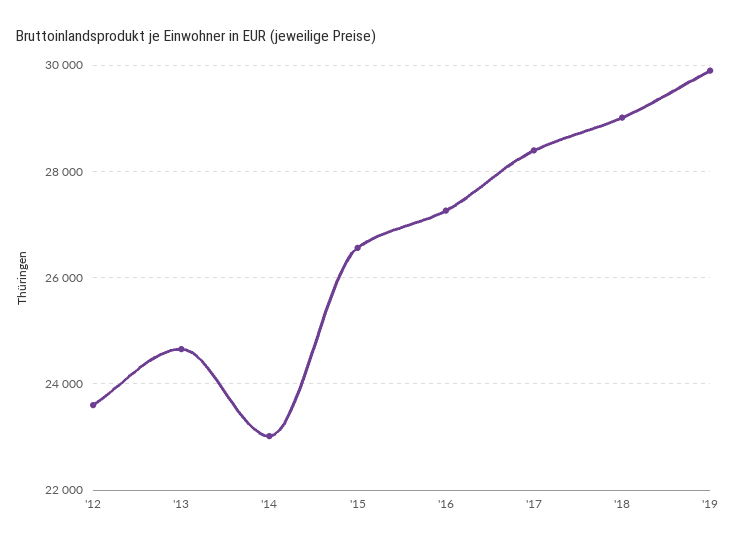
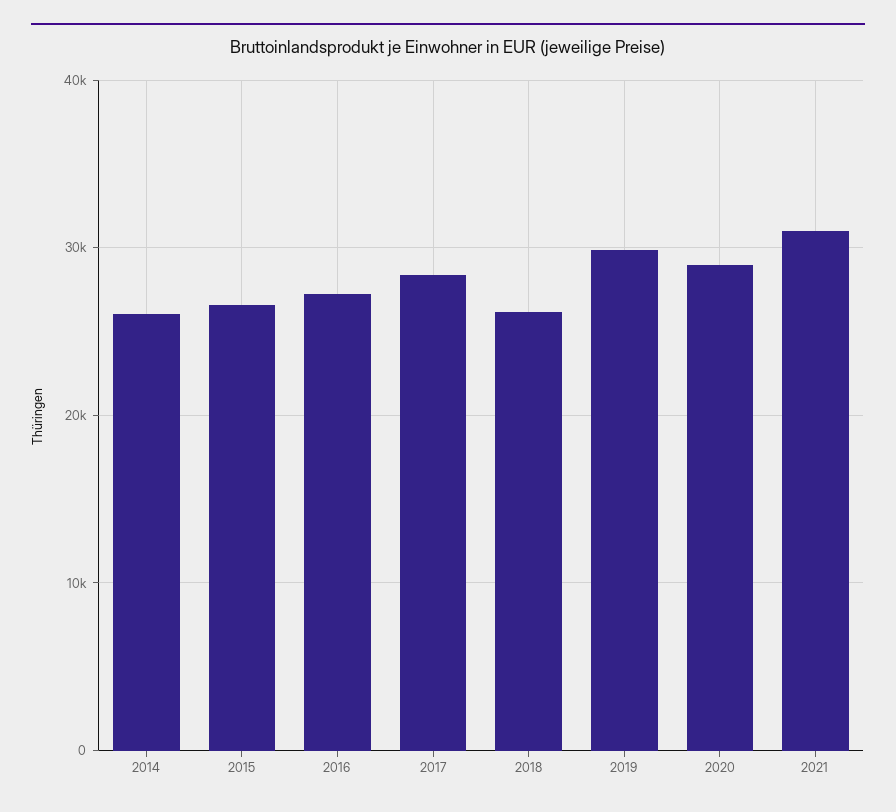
'12: 23600 -> none
'13: 24600 -> none
'14: 23000 -> 26000
'18: 29000 -> 26000
2020: none -> 29000
2021: none -> 31000

